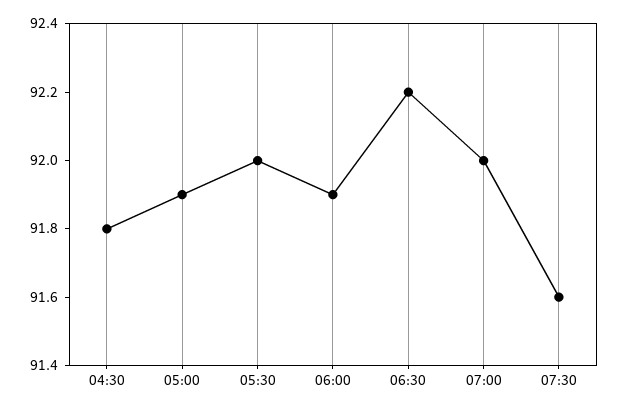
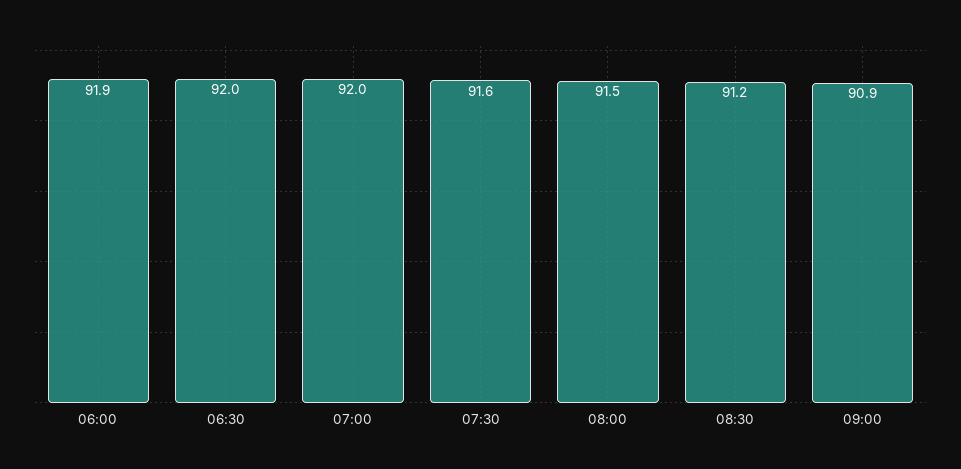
04:30: 91.8 -> none
05:00: 91.9 -> none
05:30: 92 -> none
06:30: 92.2 -> 92
08:00: none -> 91.5
08:30: none -> 91.2
09:00: none -> 90.9

